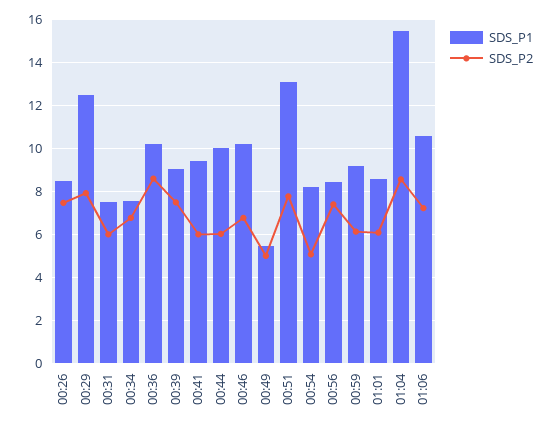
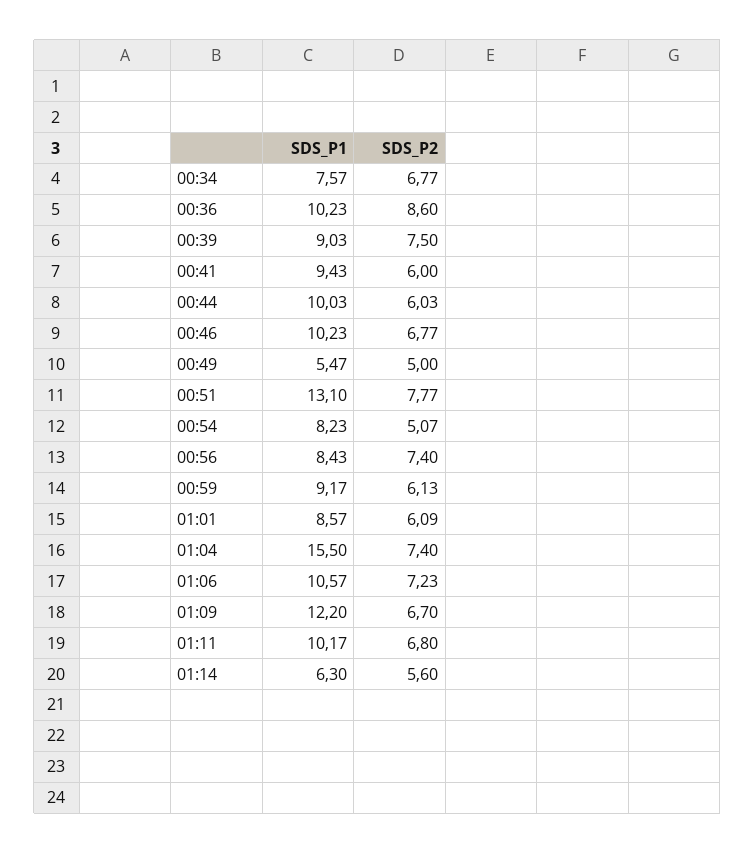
SDS_P1, 00:26: 8.5 -> none
SDS_P2, 00:26: 7.5 -> none
SDS_P1, 00:29: 12.5 -> none
SDS_P2, 00:29: 8 -> none
SDS_P1, 00:31: 7.5 -> none
SDS_P2, 00:31: 6 -> none
SDS_P2, 01:04: 8.5 -> 7.4
SDS_P1, 01:09: none -> 12.2
SDS_P2, 01:09: none -> 6.7
SDS_P1, 01:11: none -> 10.17
SDS_P2, 01:11: none -> 6.8
SDS_P1, 01:14: none -> 6.3
SDS_P2, 01:14: none -> 5.6

